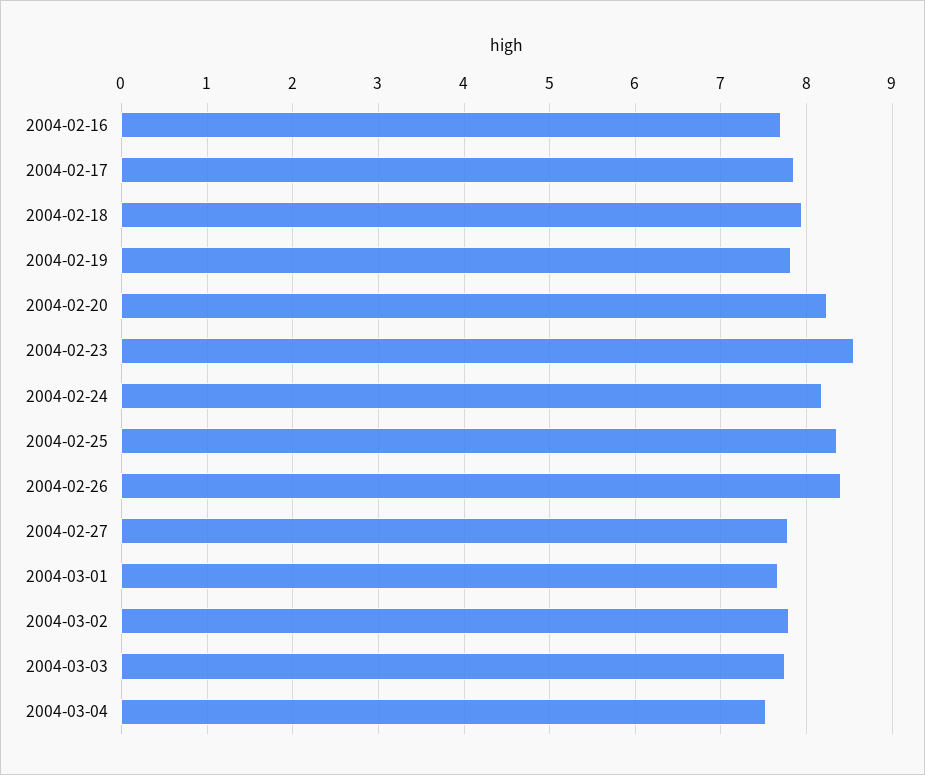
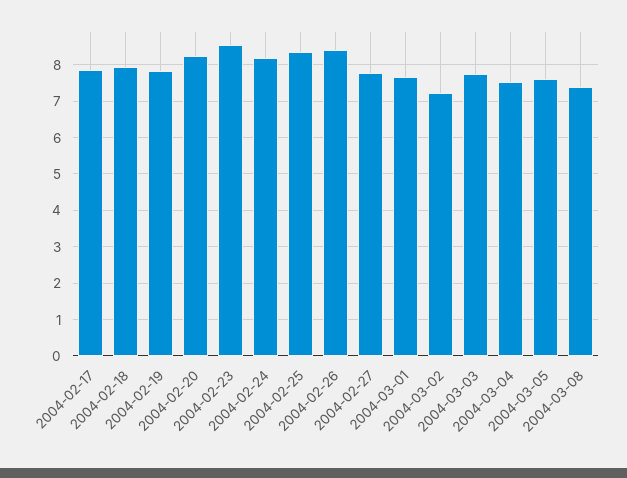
2004-02-16: 7.7 -> none
2004-03-02: 7.8 -> 7.2
2004-03-05: none -> 7.6
2004-03-08: none -> 7.4

